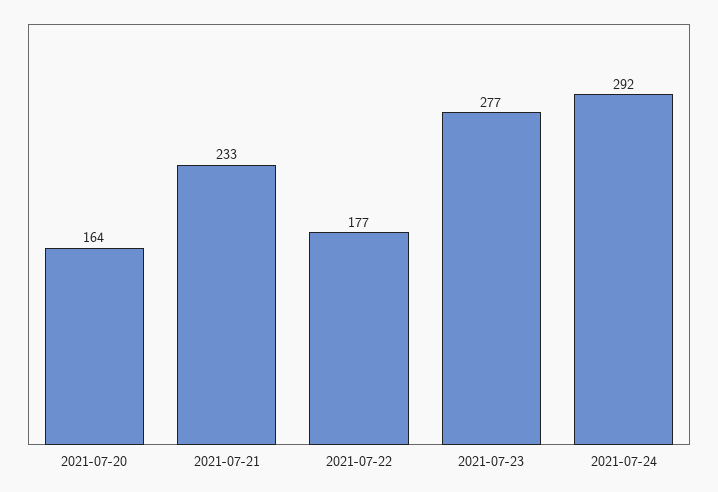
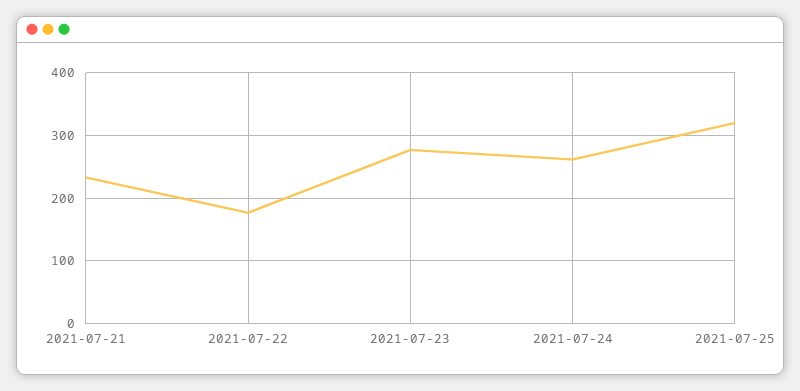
2021-07-20: 164 -> none
2021-07-24: 292 -> 260
2021-07-25: none -> 320

